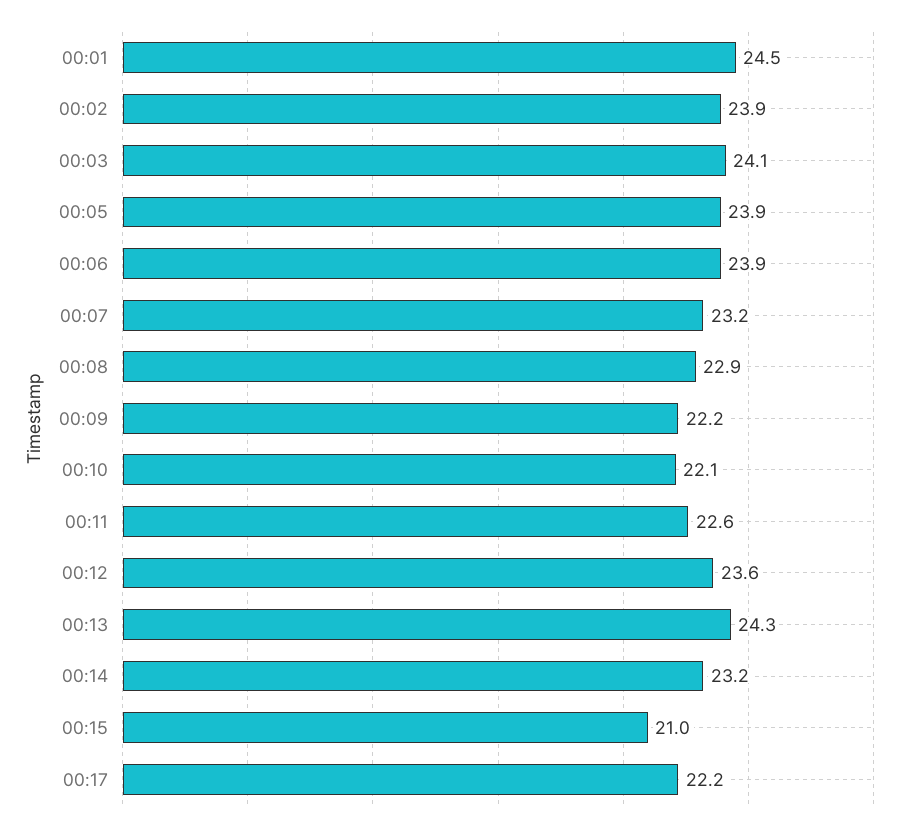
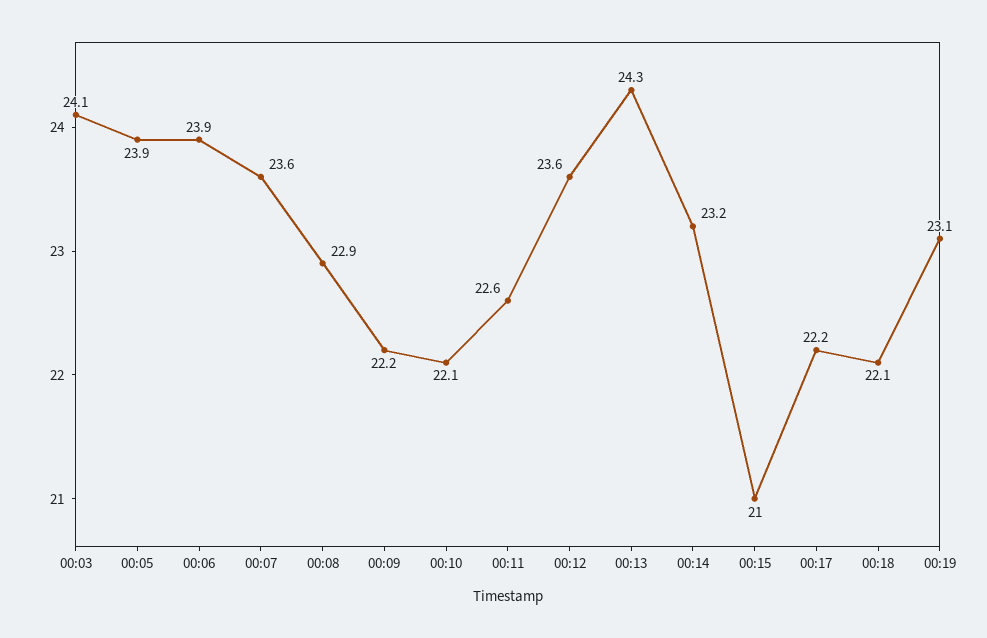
00:01: 24.5 -> none
00:02: 23.9 -> none
00:07: 23.2 -> 23.6
00:18: none -> 22.1
00:19: none -> 23.1

